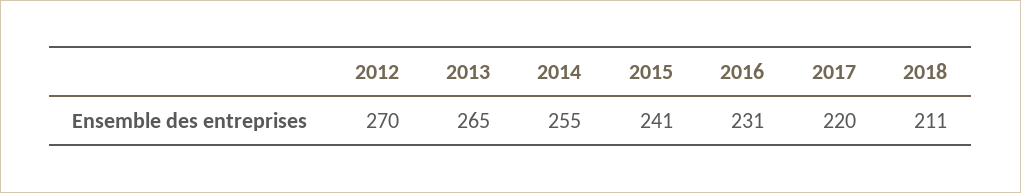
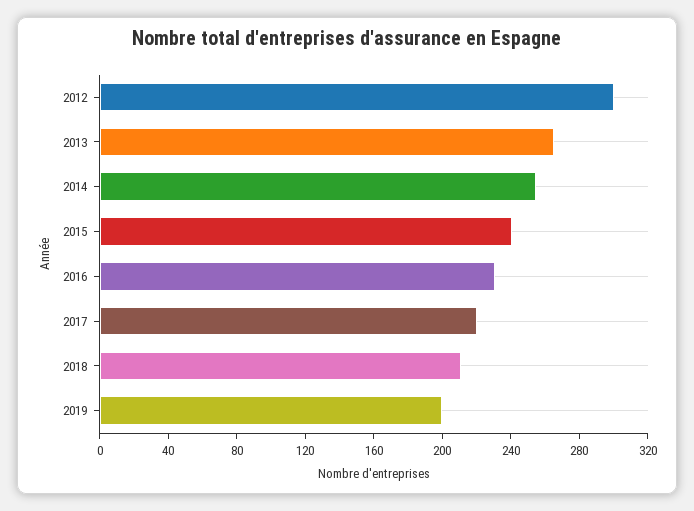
2012: 270 -> 300
2019: none -> 200

